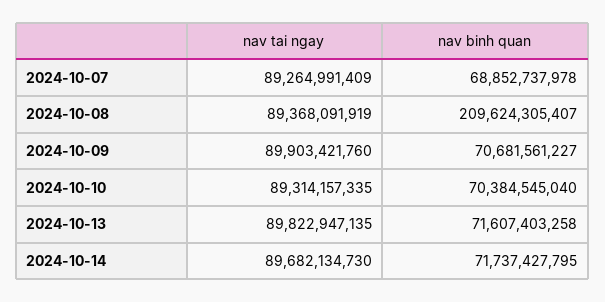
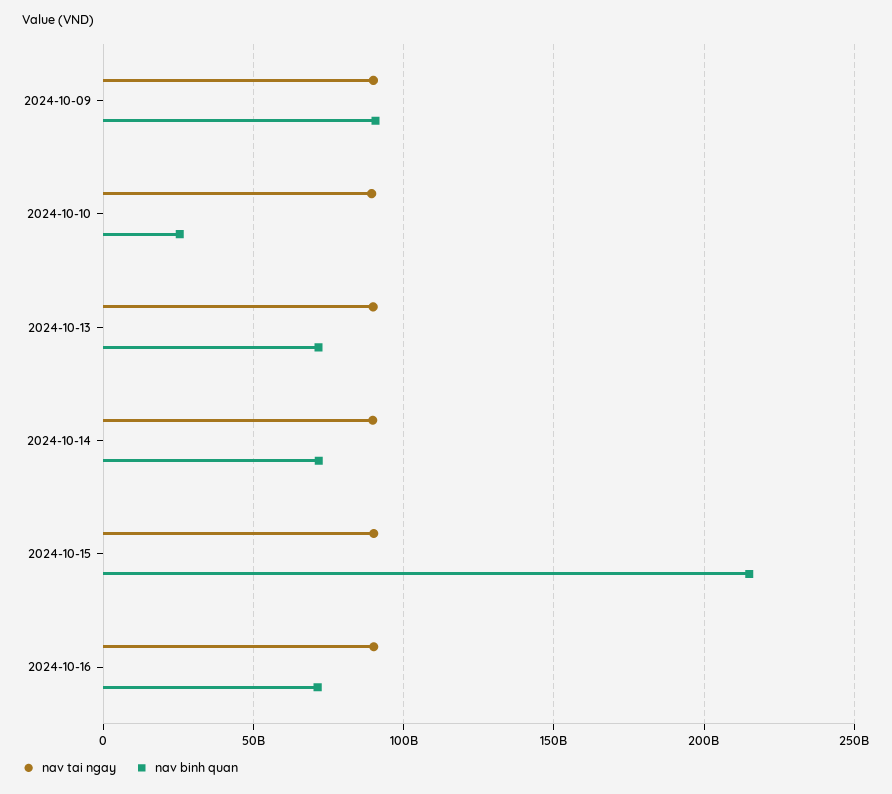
nav tai ngay, 2024-10-07: 89264991409 -> none
nav binh quan, 2024-10-07: 68852737978 -> none
nav tai ngay, 2024-10-08: 89368091919 -> none
nav binh quan, 2024-10-08: 209624305407 -> none
nav binh quan, 2024-10-09: 70681561227 -> 90000000000
nav binh quan, 2024-10-10: 70384545040 -> 25000000000
nav tai ngay, 2024-10-15: none -> 90000000000
nav binh quan, 2024-10-15: none -> 215000000000
nav tai ngay, 2024-10-16: none -> 90000000000
nav binh quan, 2024-10-16: none -> 70000000000

